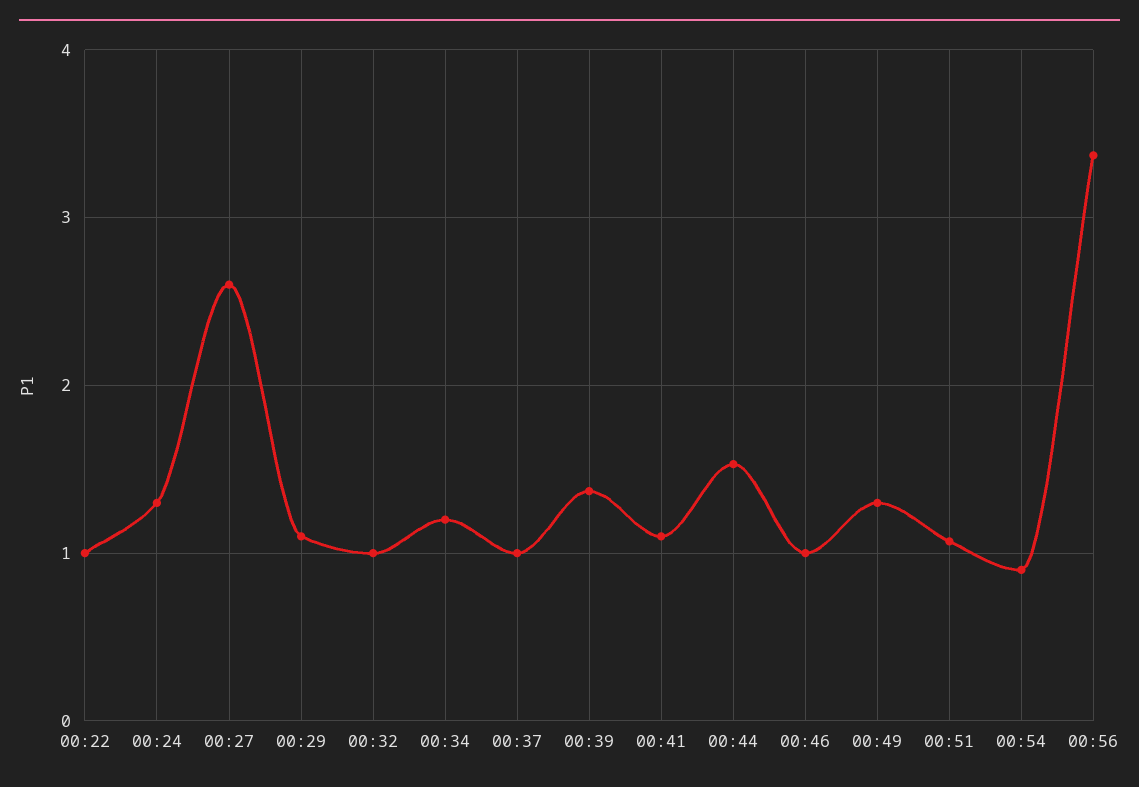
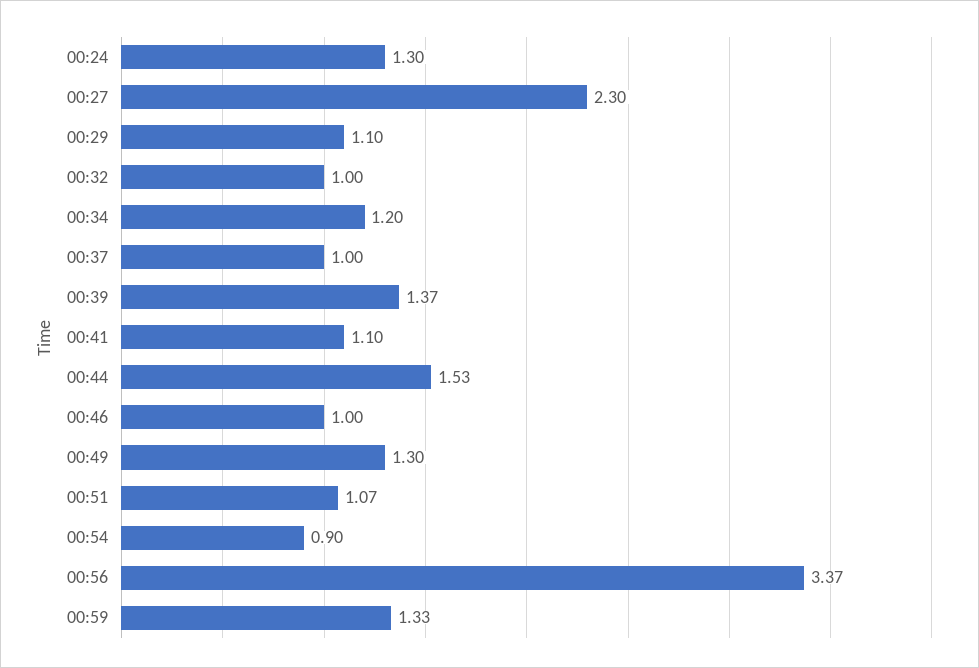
00:22: 1 -> none
00:27: 2.6 -> 2.3
00:59: none -> 1.33

